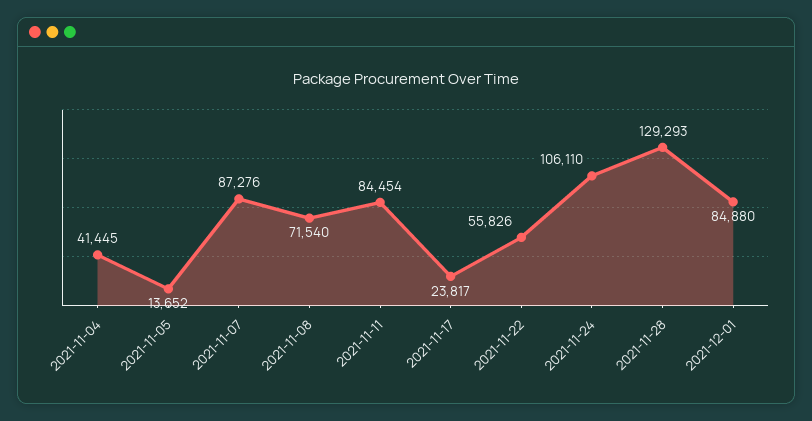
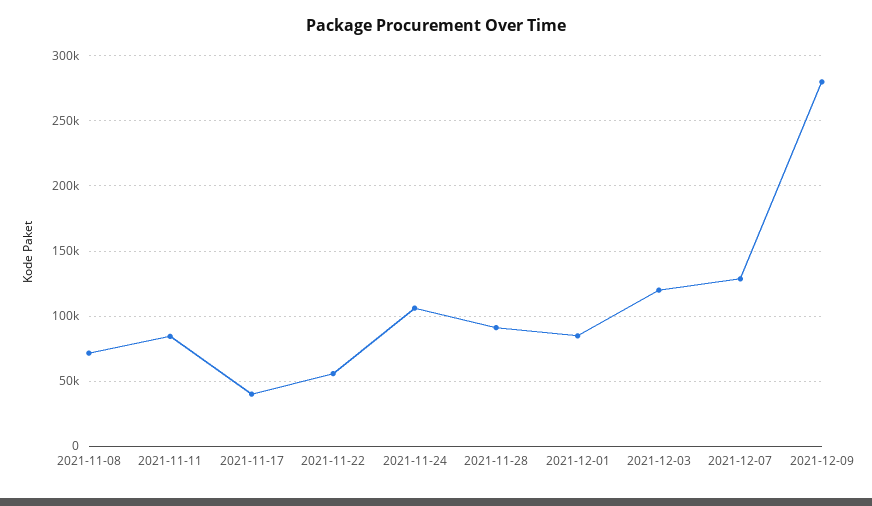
2021-11-04: 41445 -> none
2021-11-05: 13652 -> none
2021-11-07: 87276 -> none
2021-11-17: 23817 -> 40000
2021-11-28: 129293 -> 90000
2021-12-03: none -> 120000
2021-12-07: none -> 130000
2021-12-09: none -> 280000

